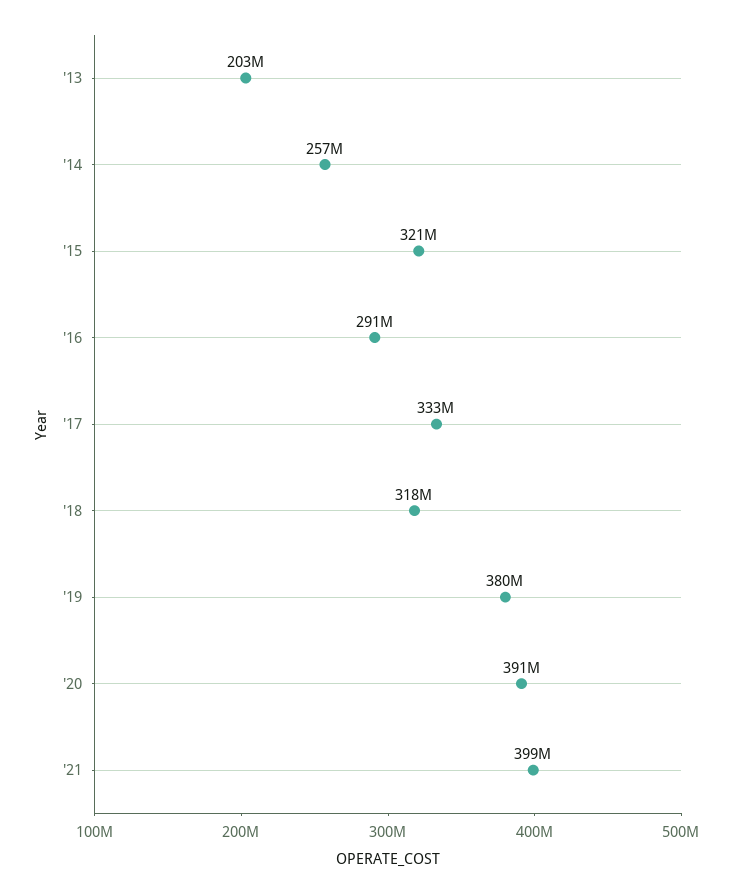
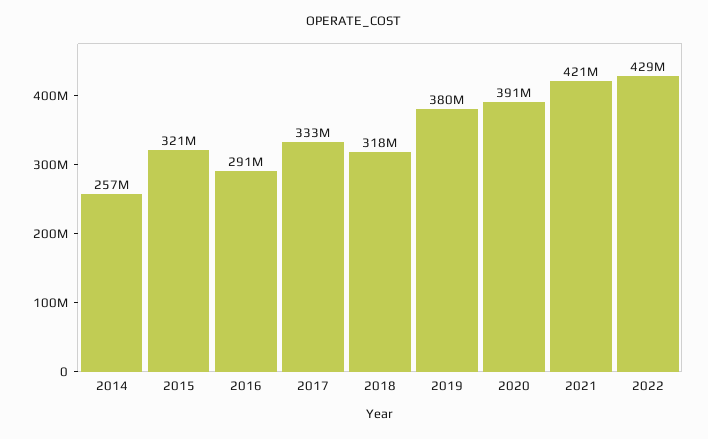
'13: 203000000 -> none
'21: 399000000 -> 421000000
2022: none -> 429000000

